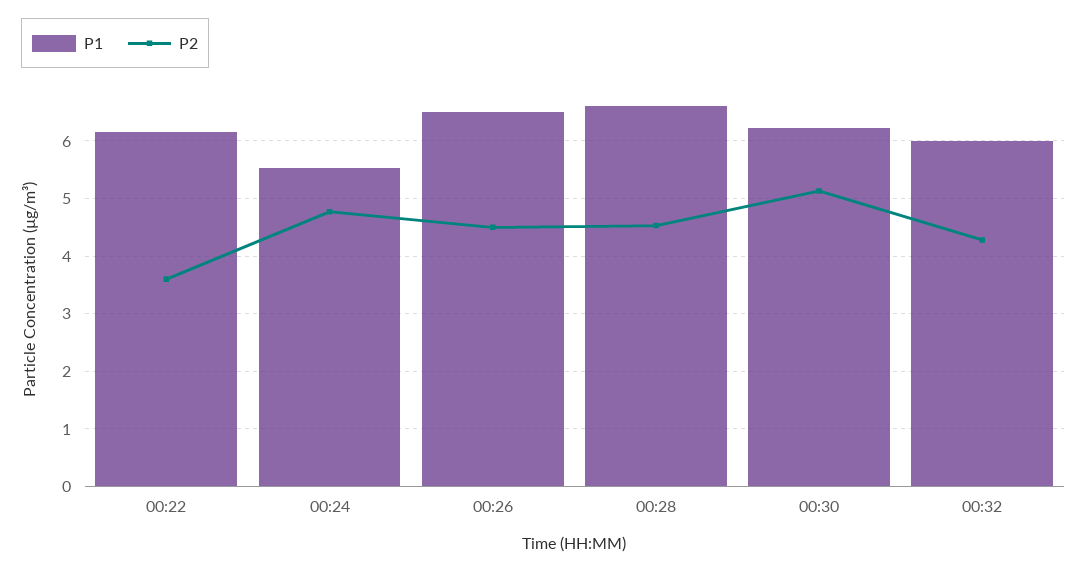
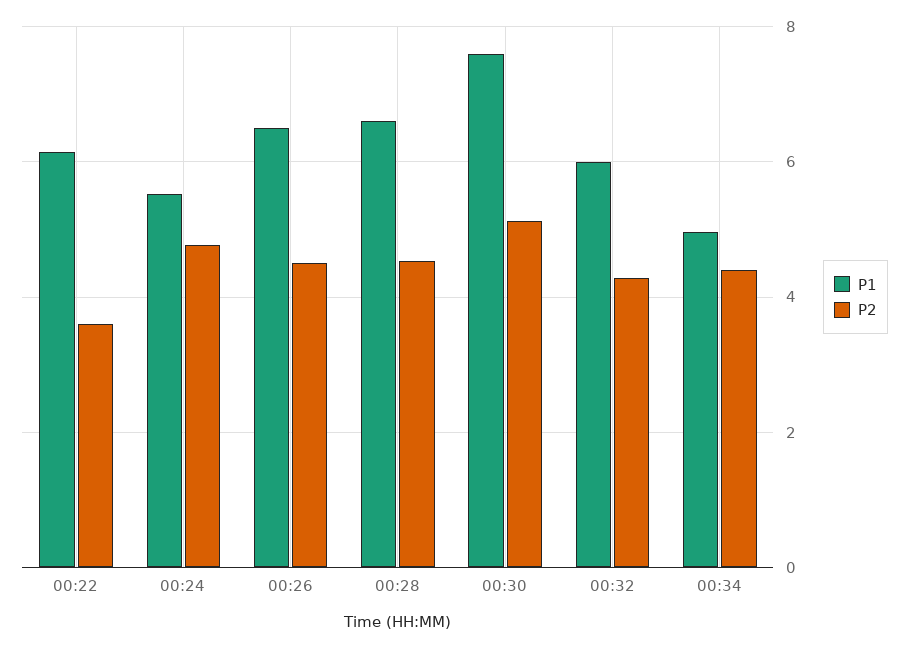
P1, 00:30: 6.2 -> 7.6
P1, 00:34: none -> 5
P2, 00:34: none -> 4.4

